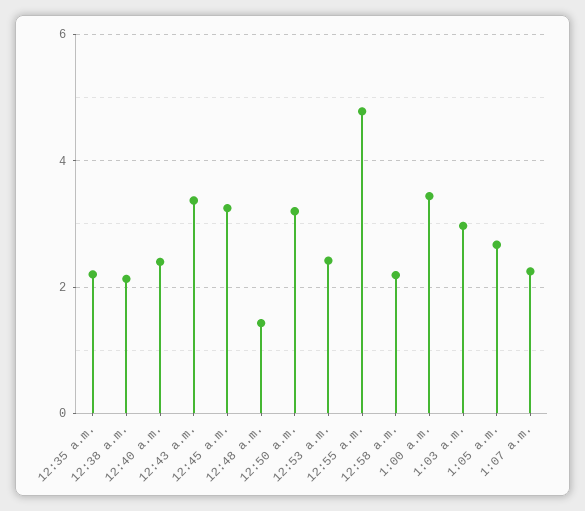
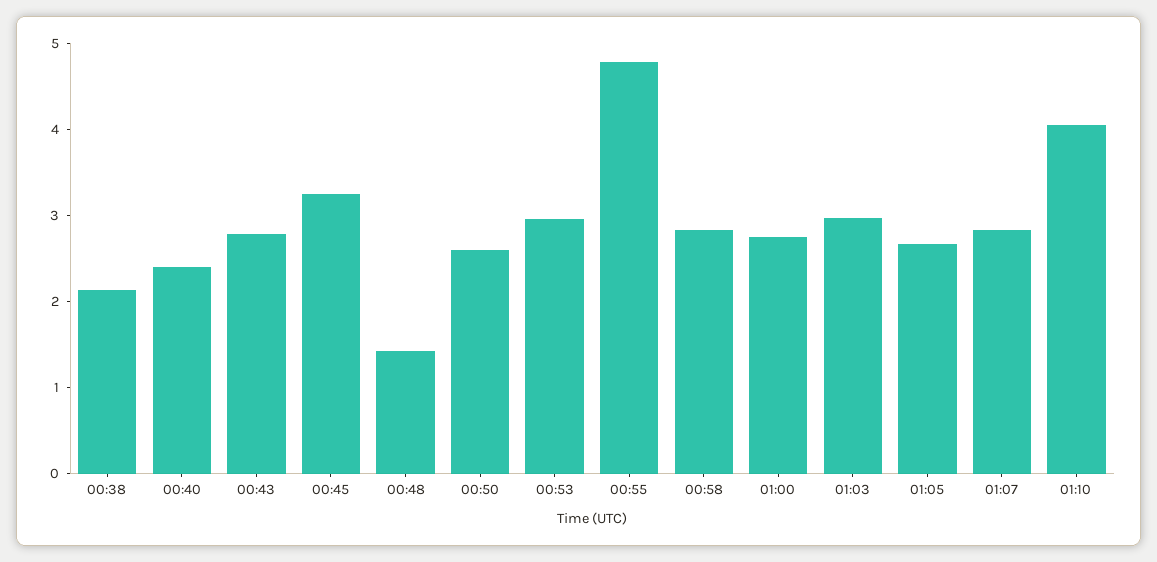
12:35 a.m.: 2.2 -> none
12:43 a.m.: 3.4 -> 2.8
12:50 a.m.: 3.2 -> 2.6
12:53 a.m.: 2.4 -> 3
12:58 a.m.: 2.2 -> 2.8
1:00 a.m.: 3.4 -> 2.8
1:07 a.m.: 2.2 -> 2.8
01:10: none -> 4

